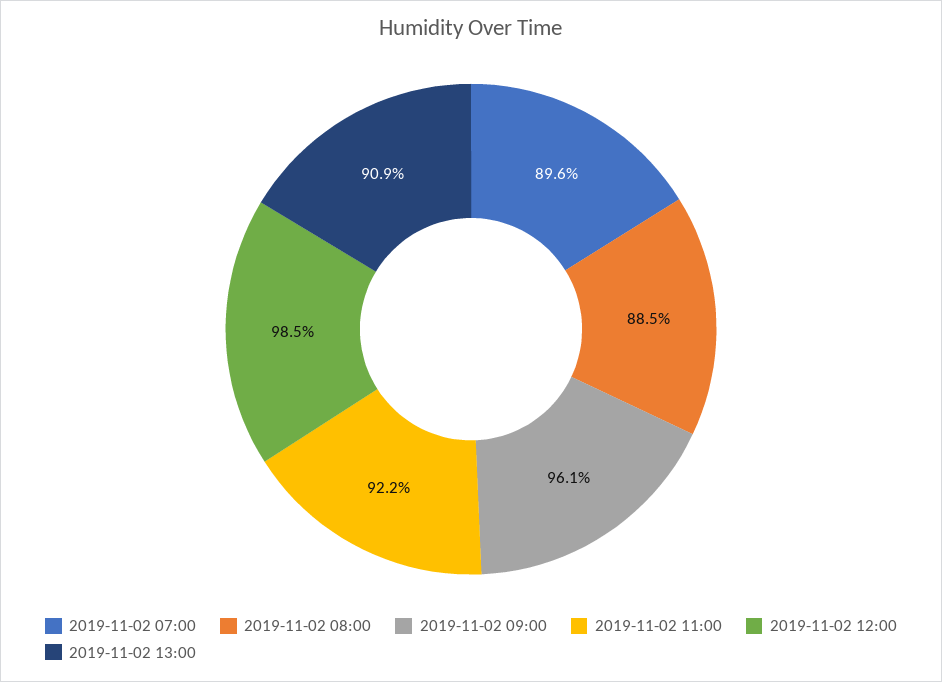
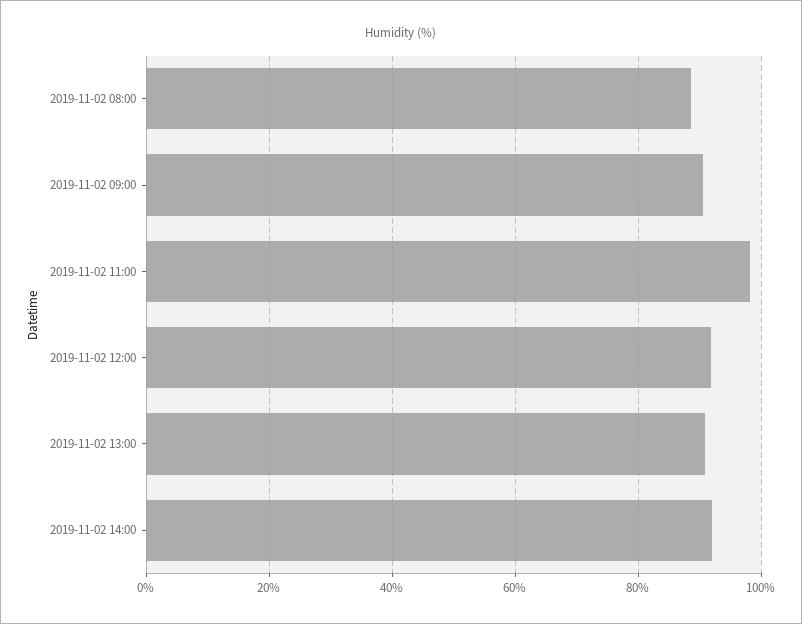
2019-11-02 07:00: 89.6 -> none
2019-11-02 09:00: 96.1 -> 90
2019-11-02 11:00: 92.2 -> 98
2019-11-02 12:00: 98.5 -> 92
2019-11-02 14:00: none -> 92

